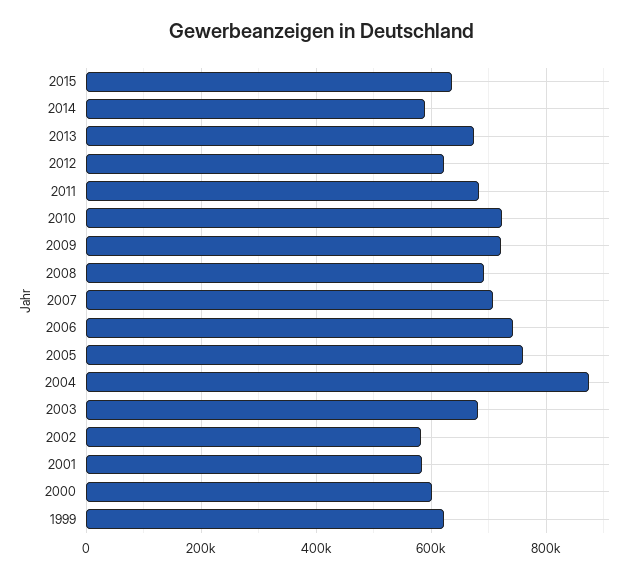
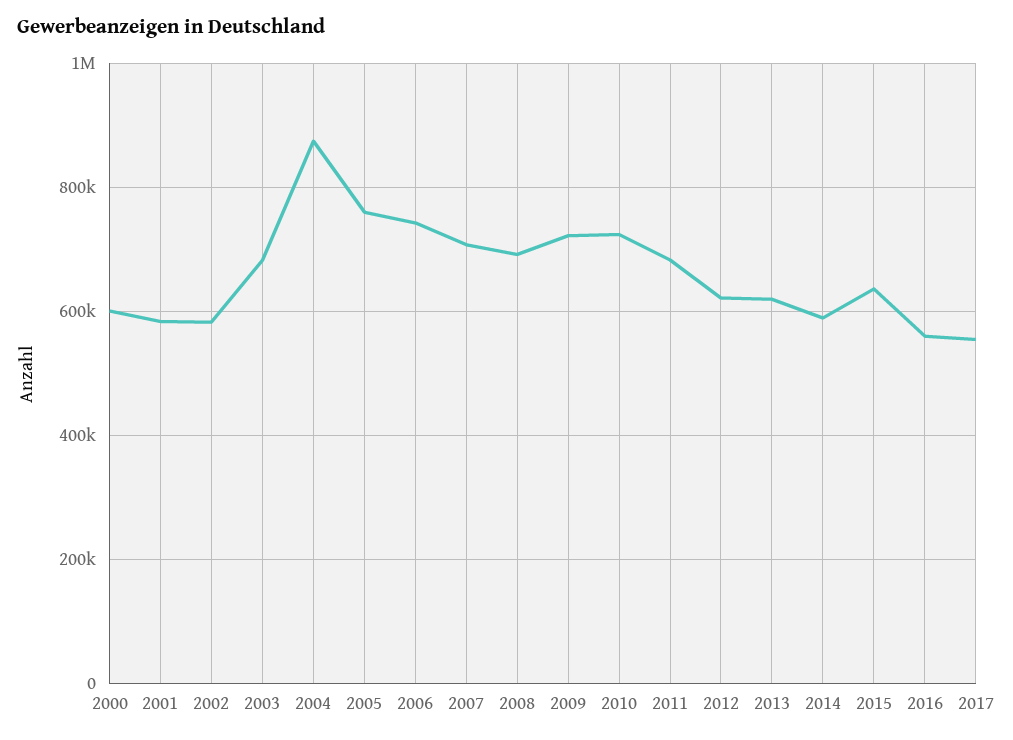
2013: 680000 -> 620000
1999: 620000 -> none
2016: none -> 560000
2017: none -> 560000

